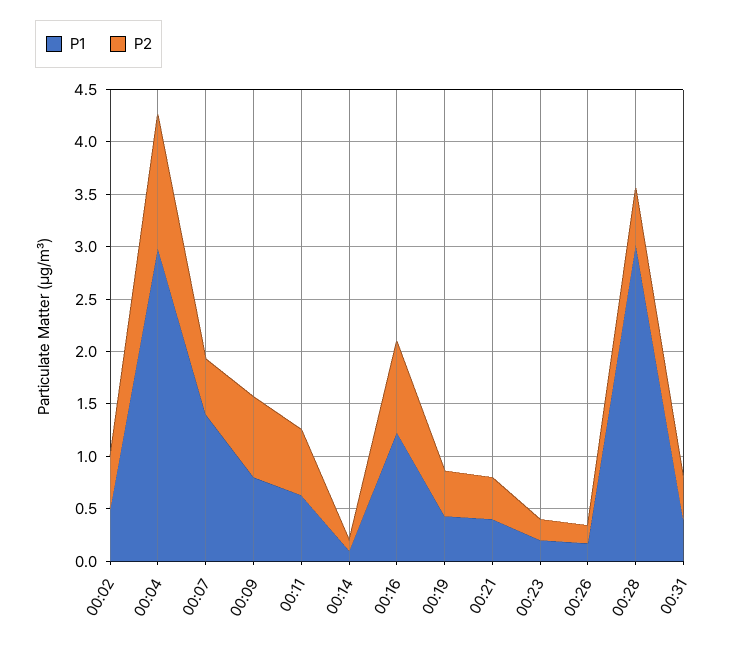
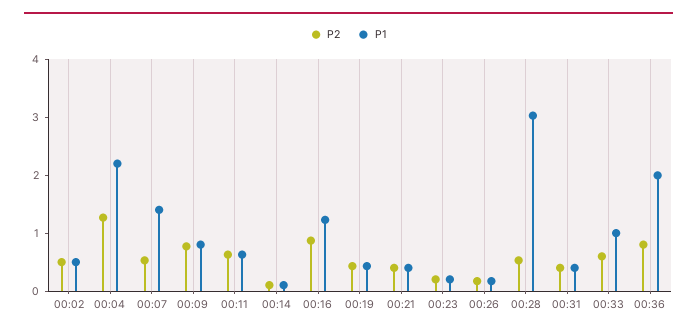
P1, 00:04: 3 -> 2.2
P2, 00:33: none -> 0.6
P1, 00:33: none -> 1
P2, 00:36: none -> 0.8
P1, 00:36: none -> 2

